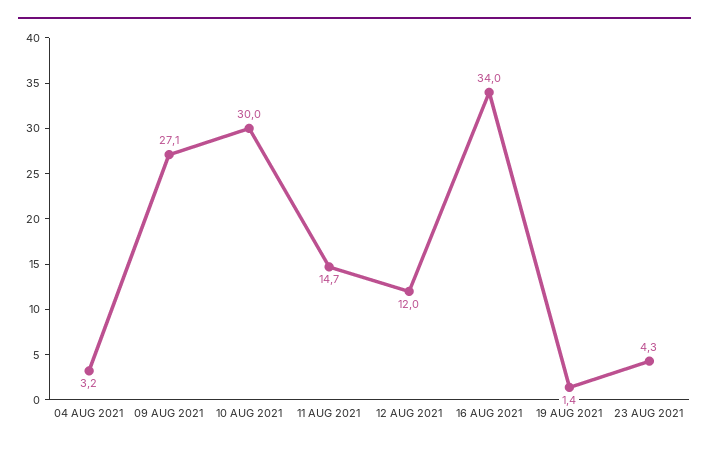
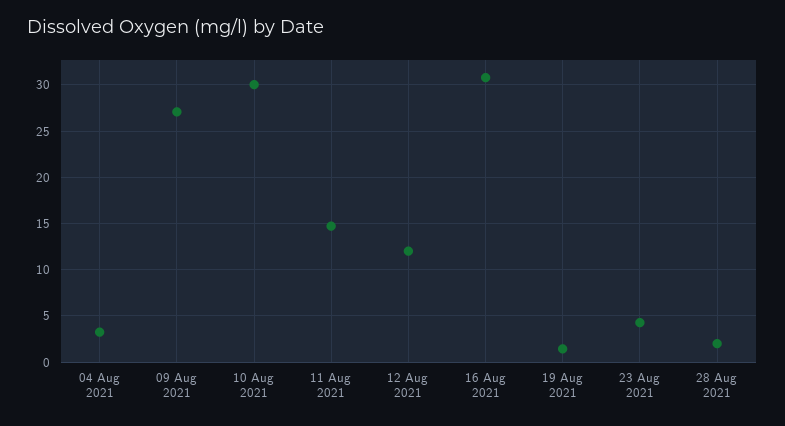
16 AUG 2021: 34 -> 31
28 Aug 2021: none -> 2

